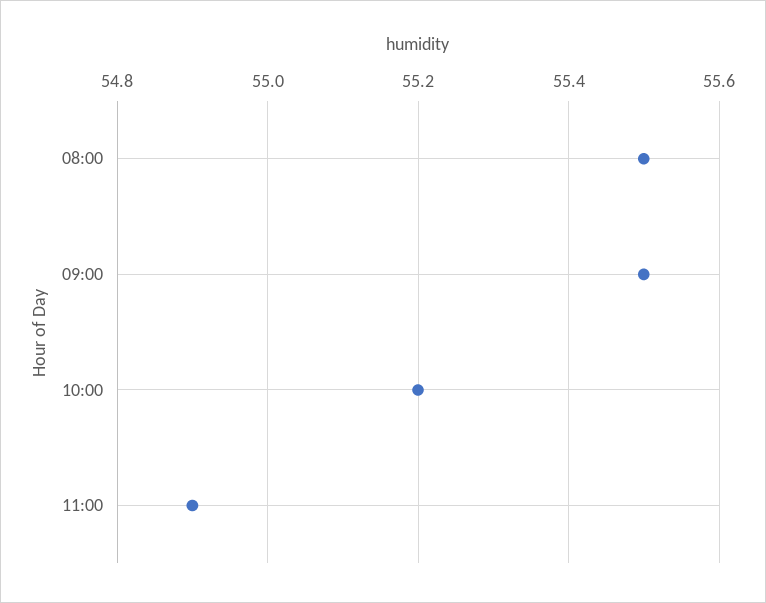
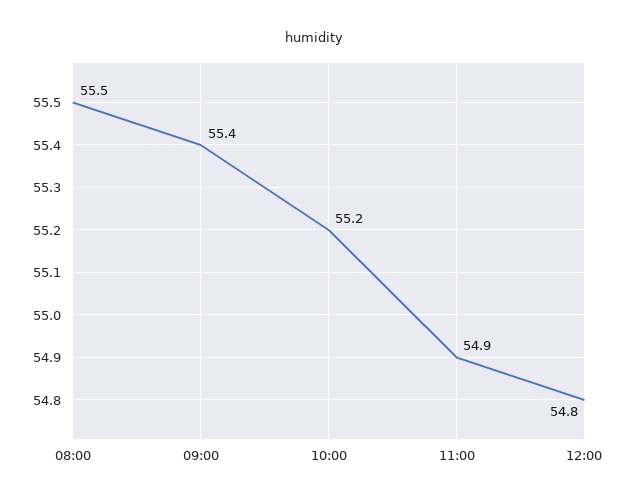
09:00: 55.5 -> 55.4
12:00: none -> 54.8

